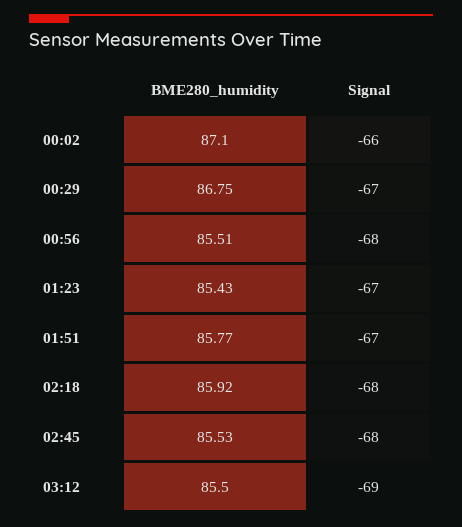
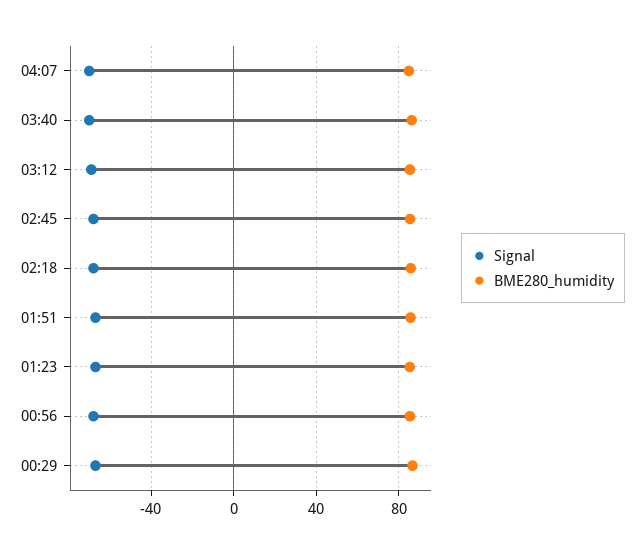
BME280_humidity, 00:02: 87.1 -> none
Signal, 00:02: -66 -> none
Signal, 04:07: none -> -70
BME280_humidity, 04:07: none -> 85
Signal, 03:40: none -> -70
BME280_humidity, 03:40: none -> 85

